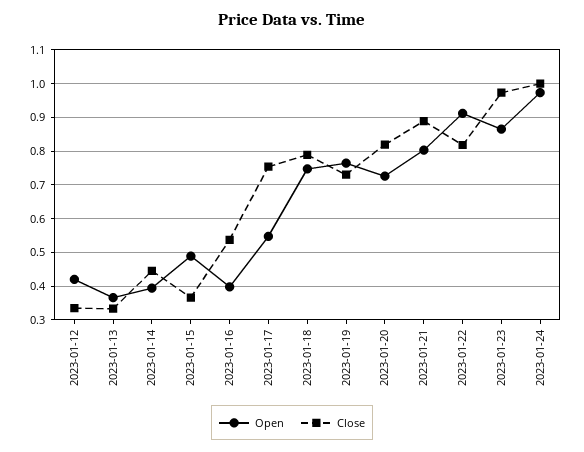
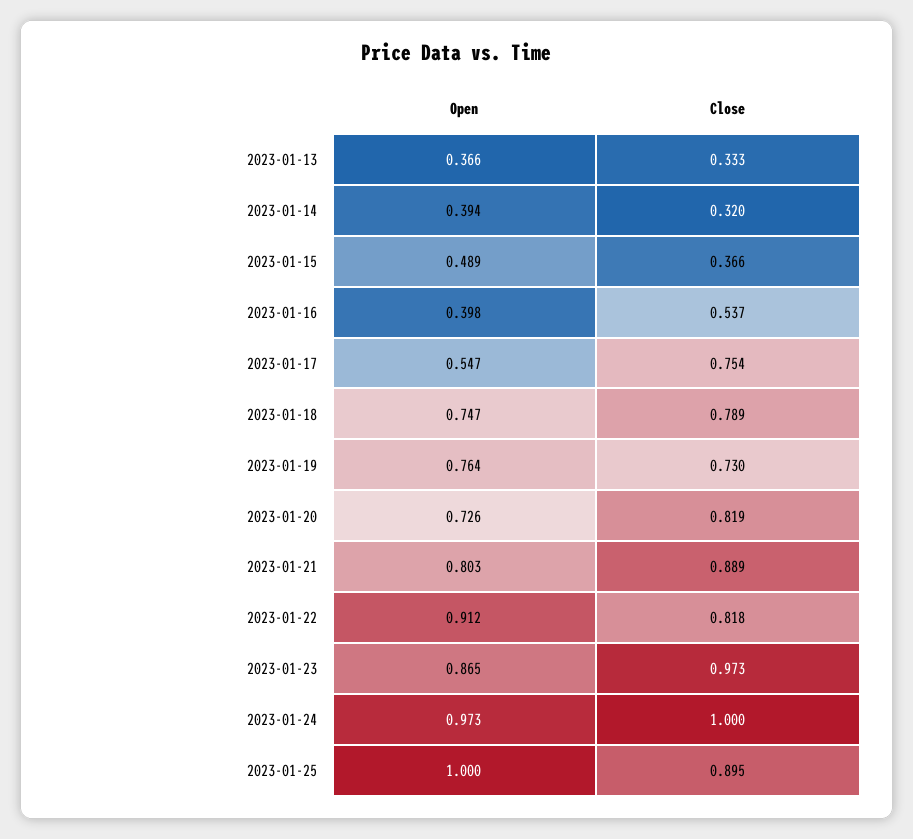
Open, 2023-01-12: 0.42 -> none
Close, 2023-01-12: 0.34 -> none
Close, 2023-01-14: 0.44 -> 0.32
Open, 2023-01-25: none -> 1
Close, 2023-01-25: none -> 0.895

